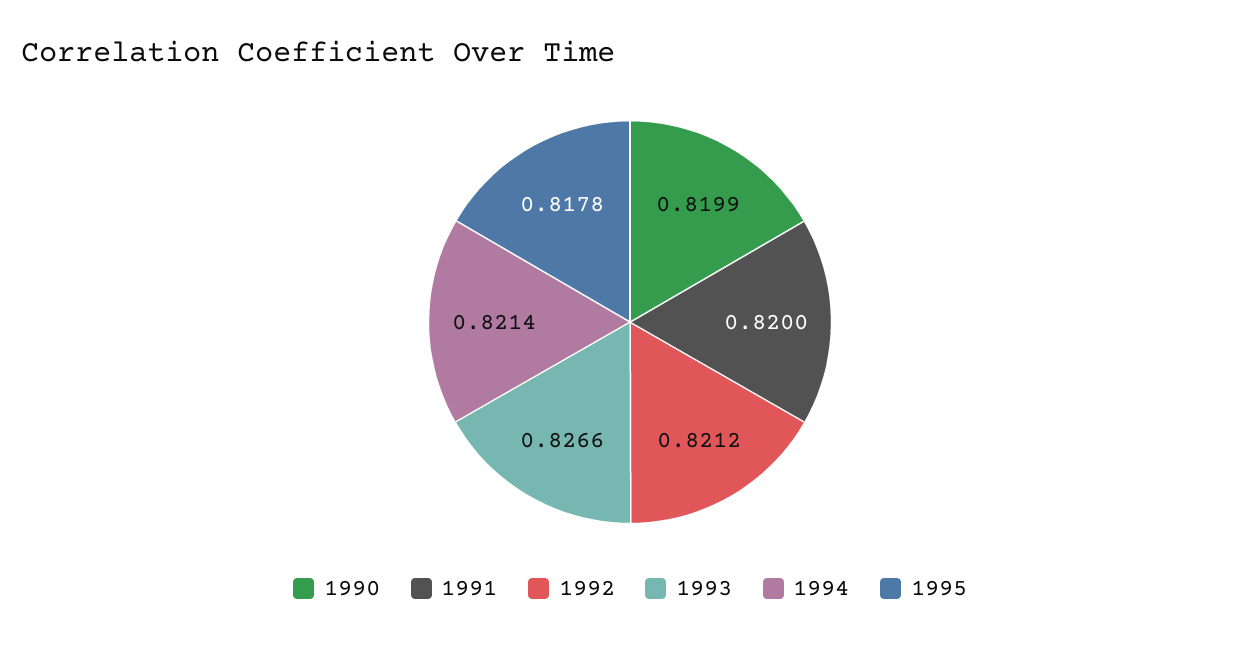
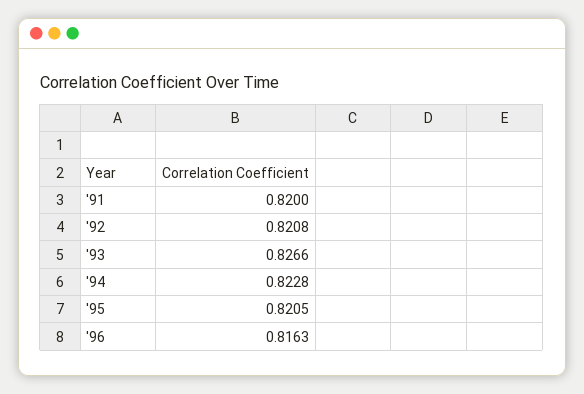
1990: 0.8199 -> none
1992: 0.8212 -> 0.8208
1994: 0.8214 -> 0.8228
1995: 0.8178 -> 0.8205
'96: none -> 0.8163

